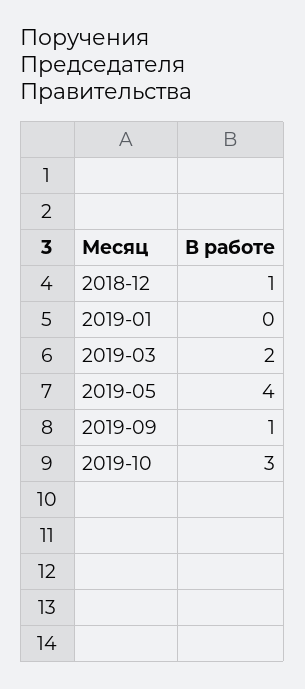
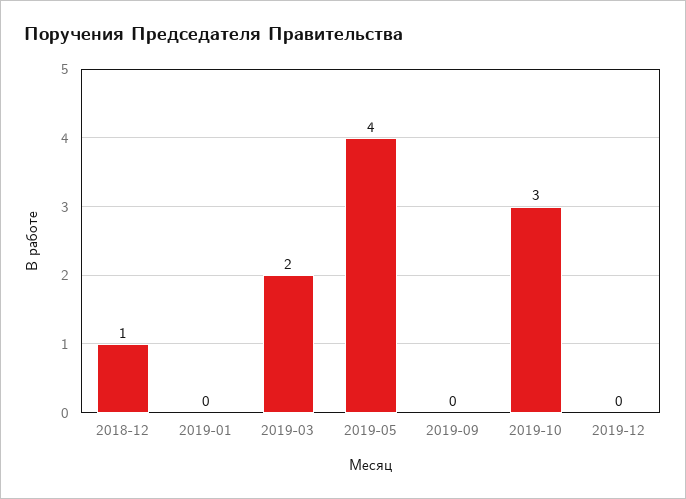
2019-09: 1 -> 0
2019-12: none -> 0

